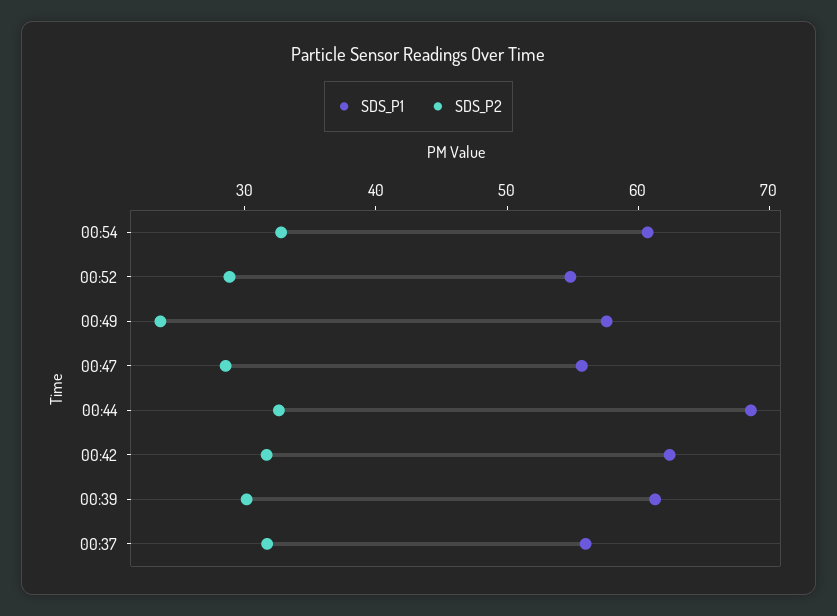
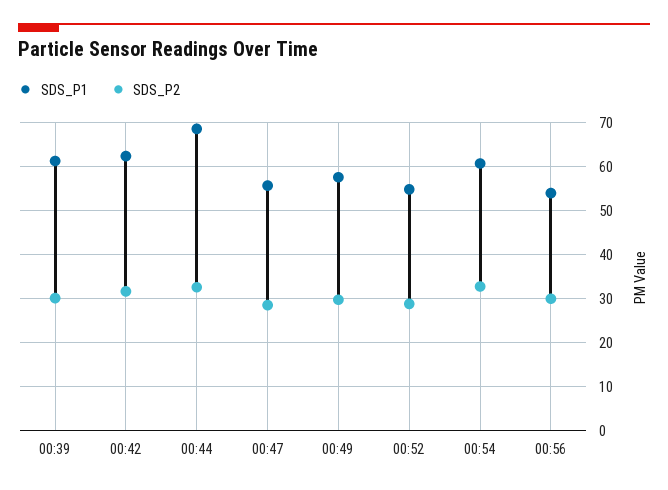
SDS_P2, 00:49: 24 -> 30
SDS_P1, 00:37: 56 -> none
SDS_P2, 00:37: 32 -> none
SDS_P1, 00:56: none -> 54
SDS_P2, 00:56: none -> 30

